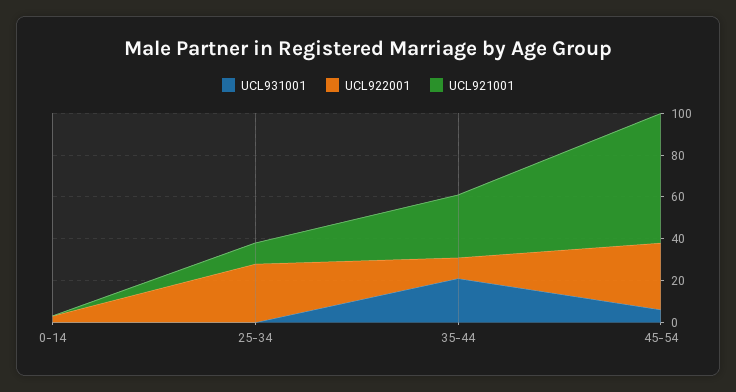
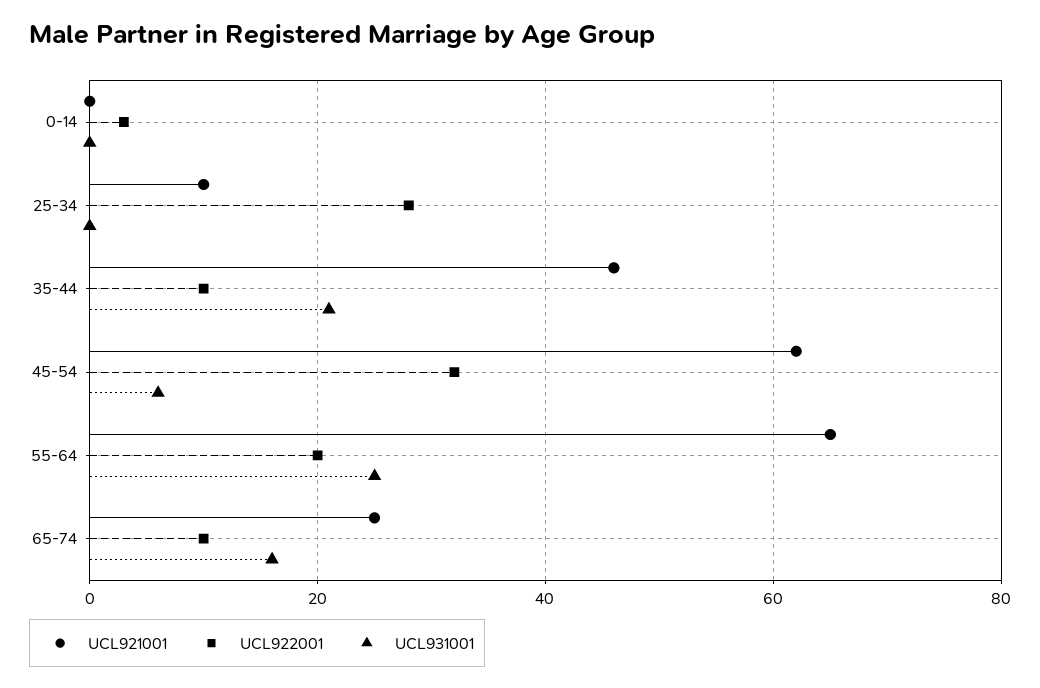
UCL921001, 35-44: 30 -> 45
UCL921001, 55-64: none -> 65
UCL922001, 55-64: none -> 20
UCL931001, 55-64: none -> 25
UCL921001, 65-74: none -> 25
UCL922001, 65-74: none -> 10
UCL931001, 65-74: none -> 15

